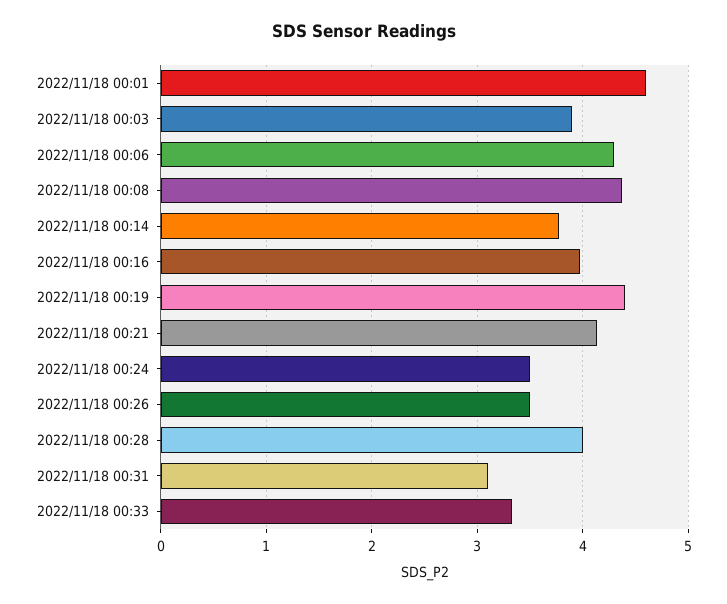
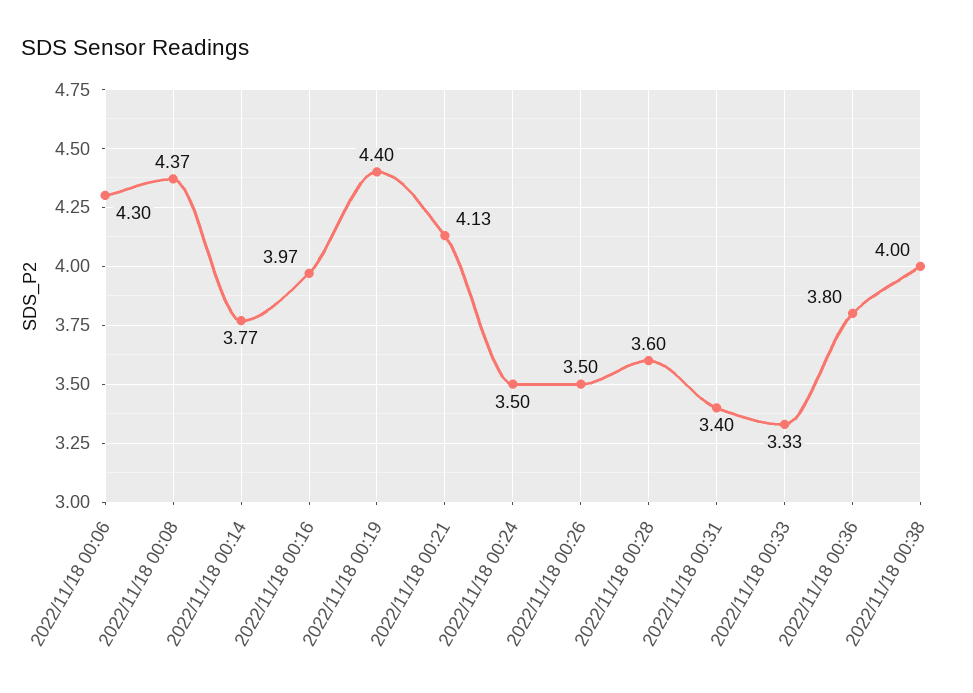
2022/11/18 00:01: 4.6 -> none
2022/11/18 00:03: 3.9 -> none
2022/11/18 00:28: 4 -> 3.6
2022/11/18 00:31: 3.1 -> 3.4
2022/11/18 00:36: none -> 3.8
2022/11/18 00:38: none -> 4

